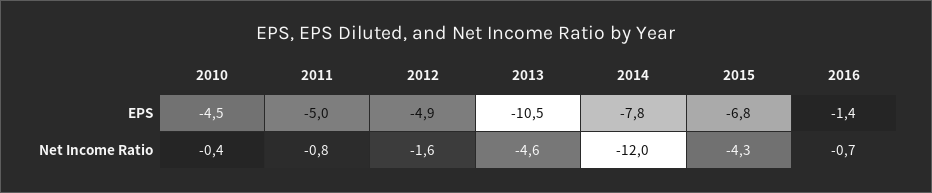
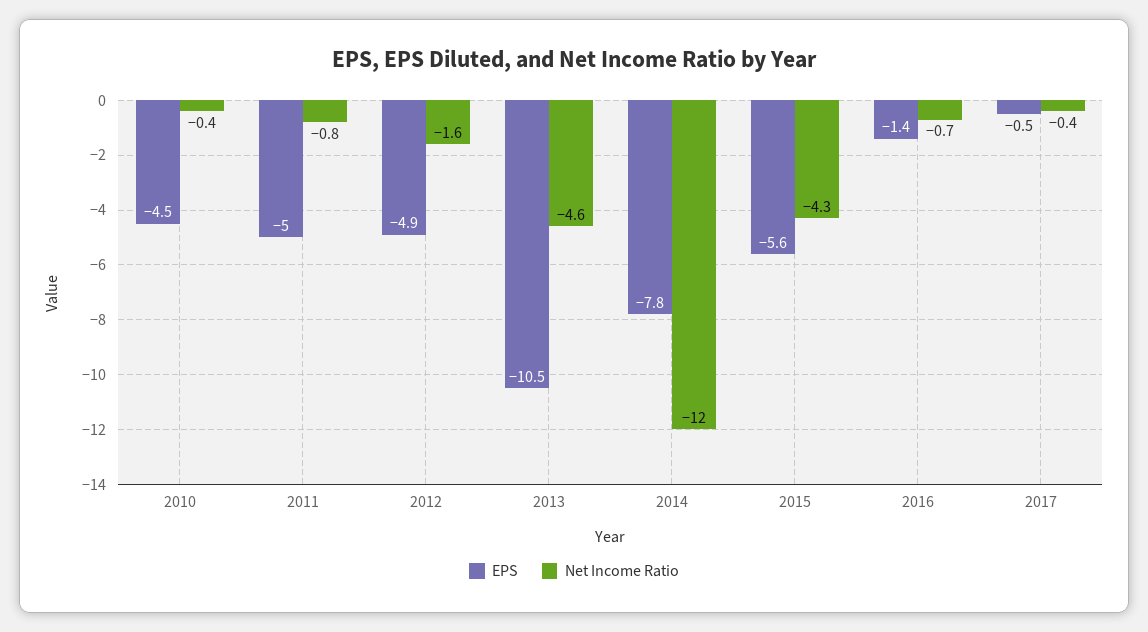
EPS, 2015: -6.8 -> -5.6
EPS, 2017: none -> -0.5
Net Income Ratio, 2017: none -> -0.4

